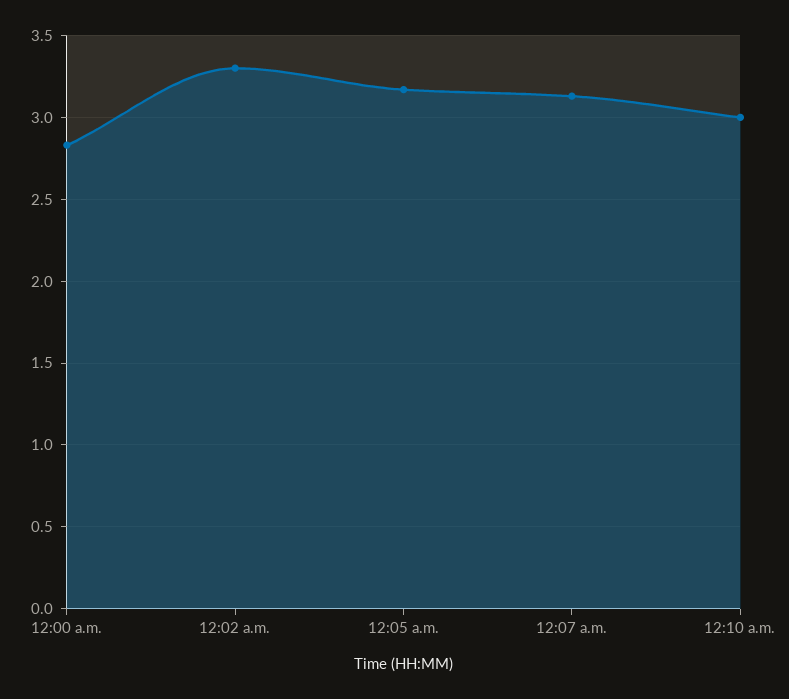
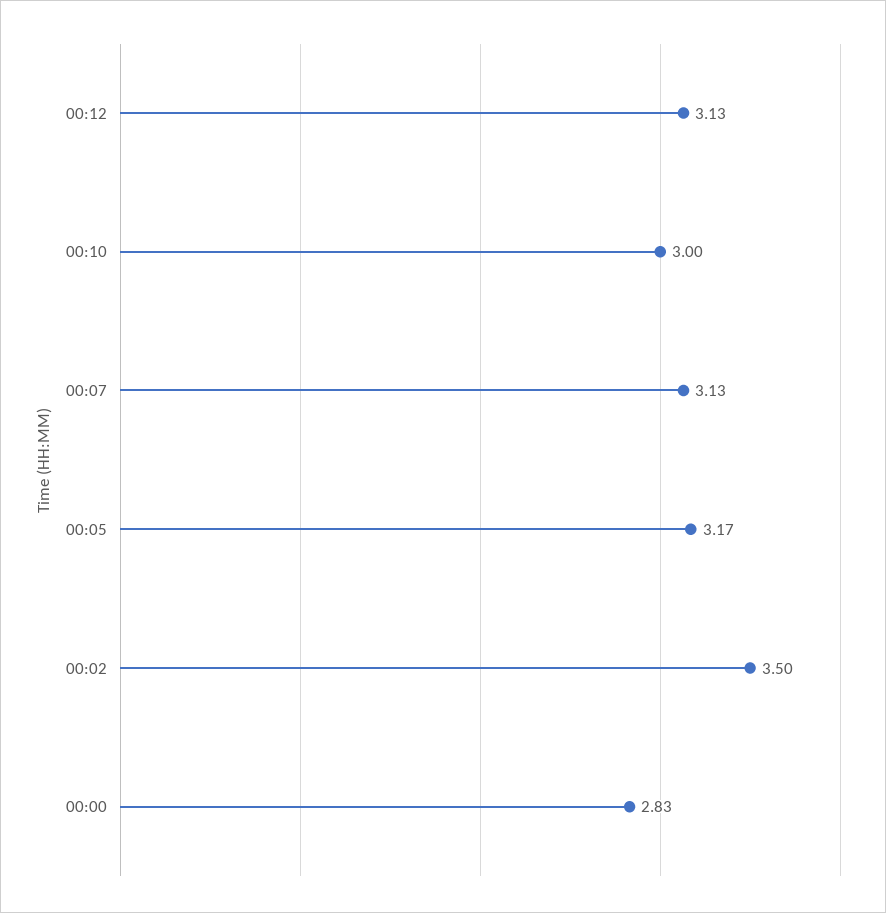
12:02 a.m.: 3.3 -> 3.5
00:12: none -> 3.13

